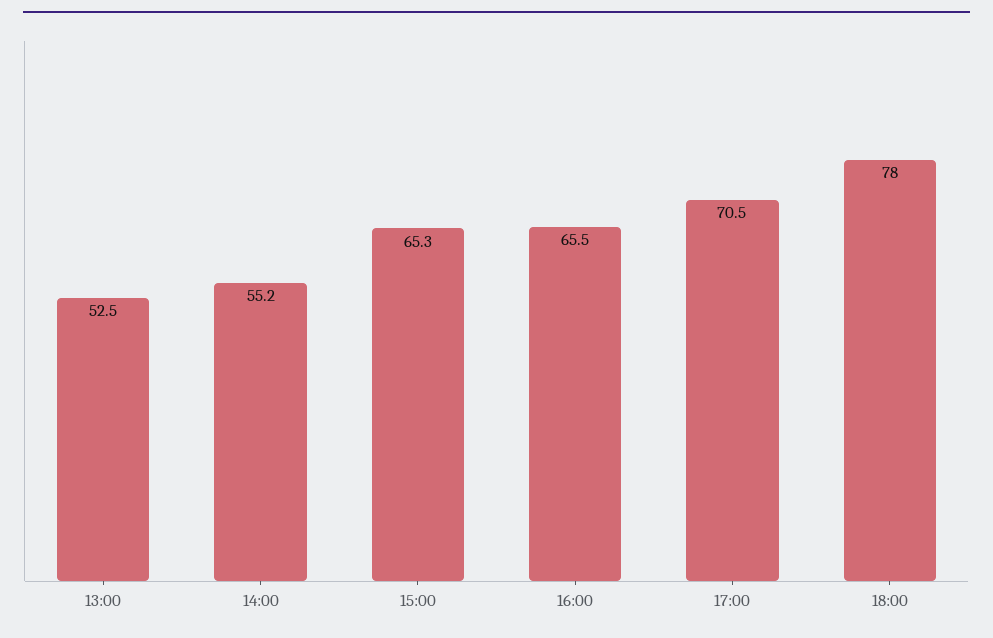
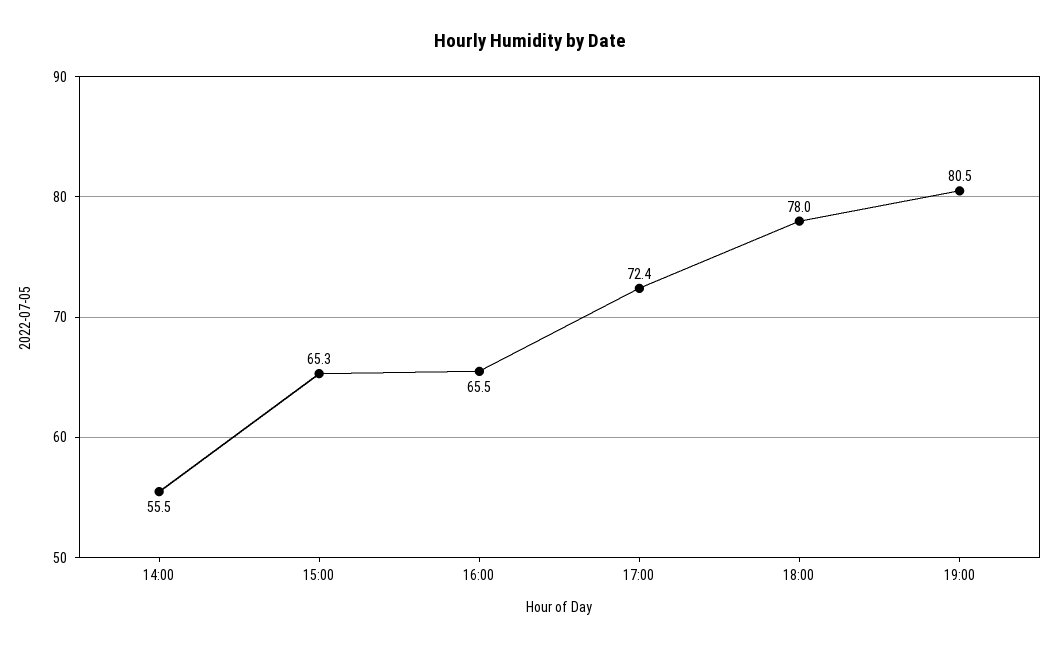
13:00: 52.5 -> none
14:00: 55.2 -> 55.5
17:00: 70.5 -> 72.4
19:00: none -> 80.5

